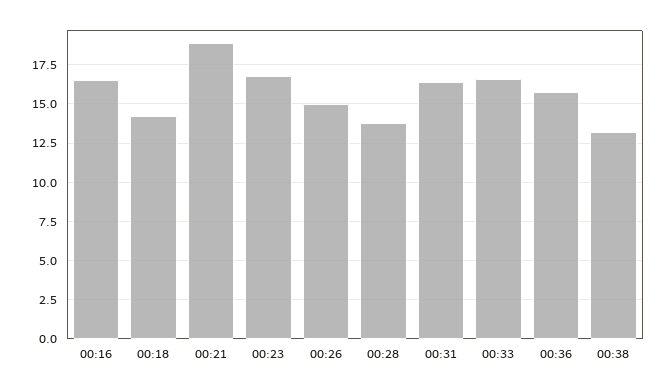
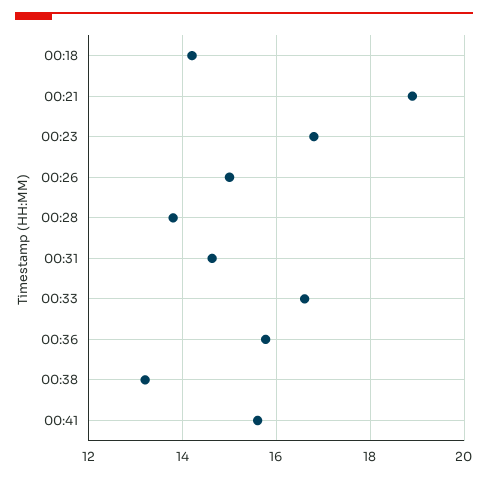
00:16: 16.5 -> none
00:31: 16.5 -> 14.6
00:41: none -> 15.6

